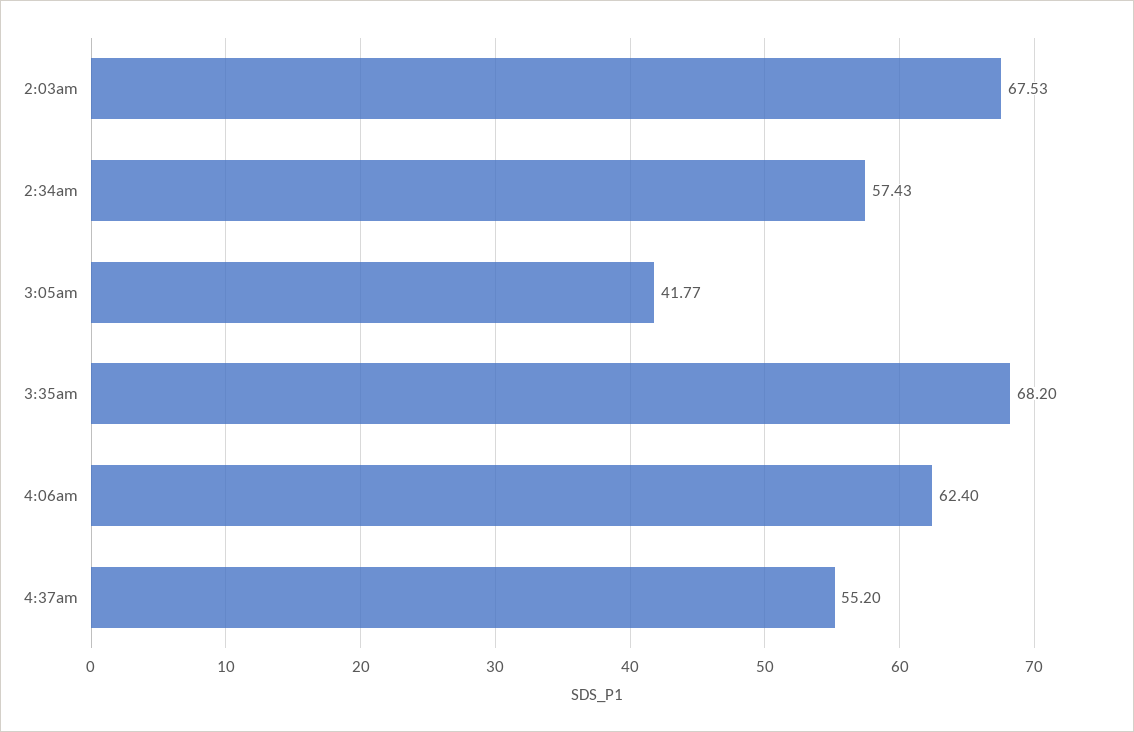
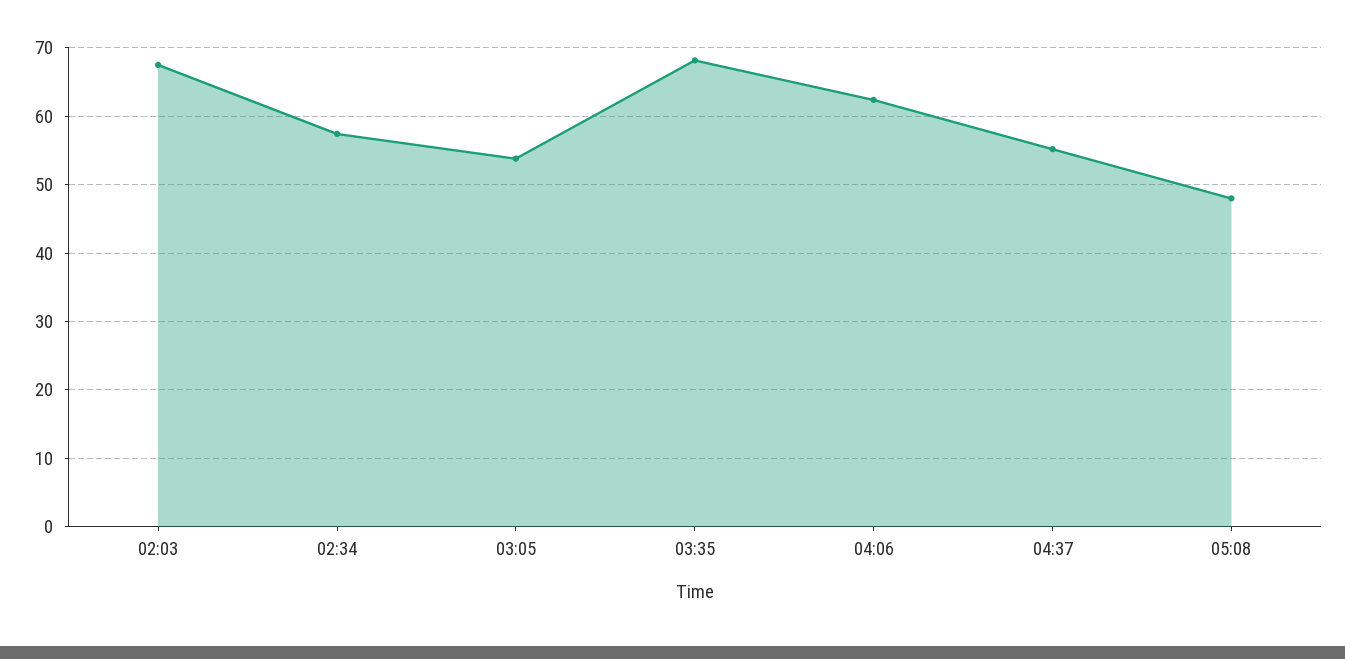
3:05am: 41.77 -> 54
05:08: none -> 48

